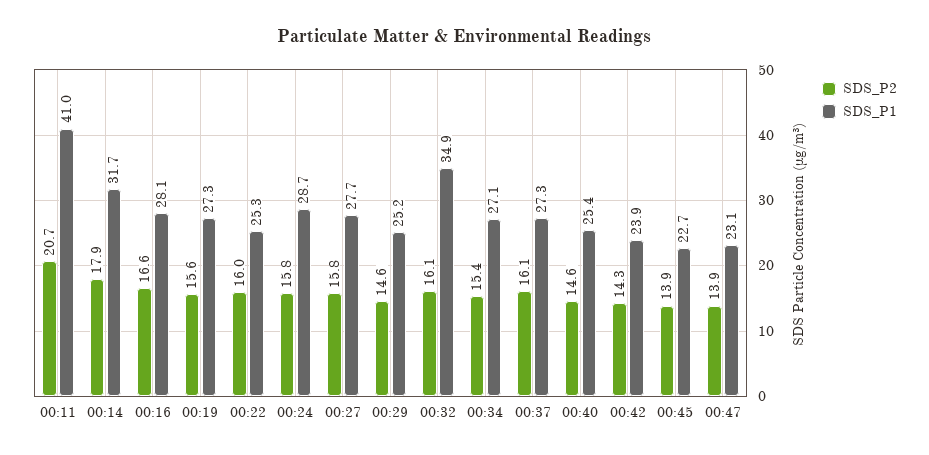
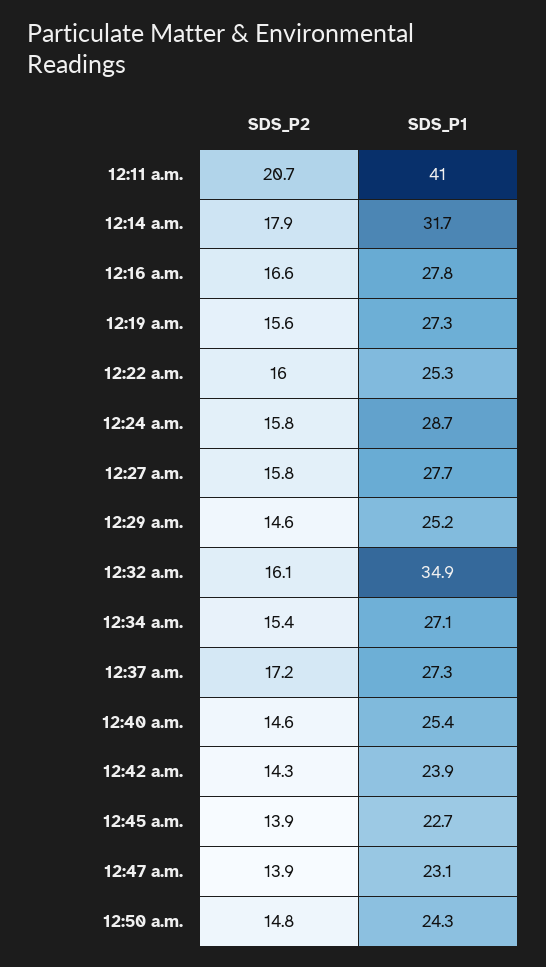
SDS_P1, 00:16: 28.1 -> 27.8
SDS_P2, 00:37: 16.1 -> 17.2
SDS_P2, 12:50 a.m.: none -> 14.8
SDS_P1, 12:50 a.m.: none -> 24.3

